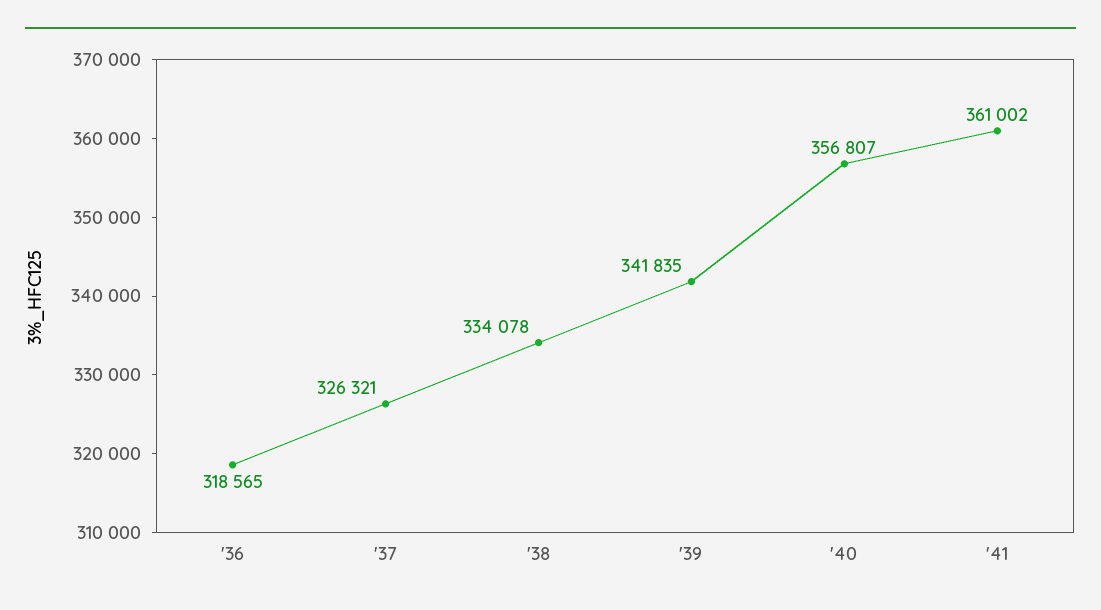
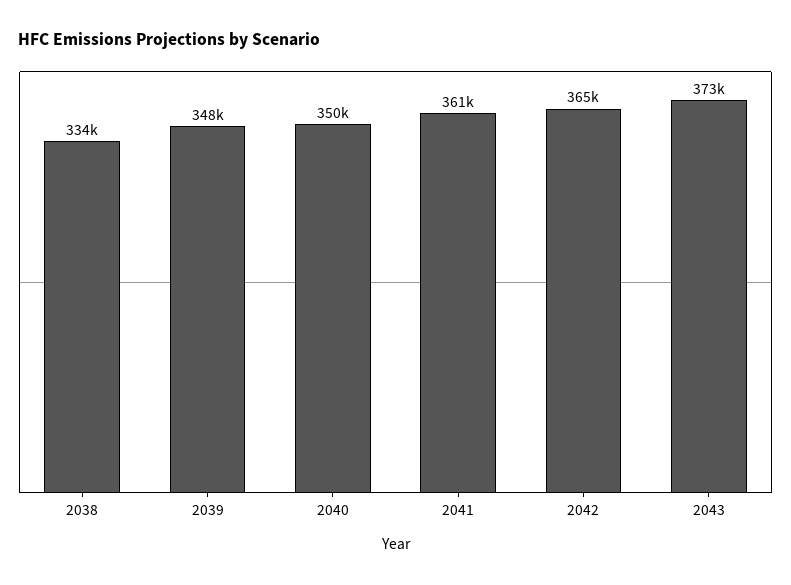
'36: 318565 -> none
'37: 326321 -> none
'39: 341835 -> 348000
'40: 356807 -> 350000
2042: none -> 365000
2043: none -> 373000

